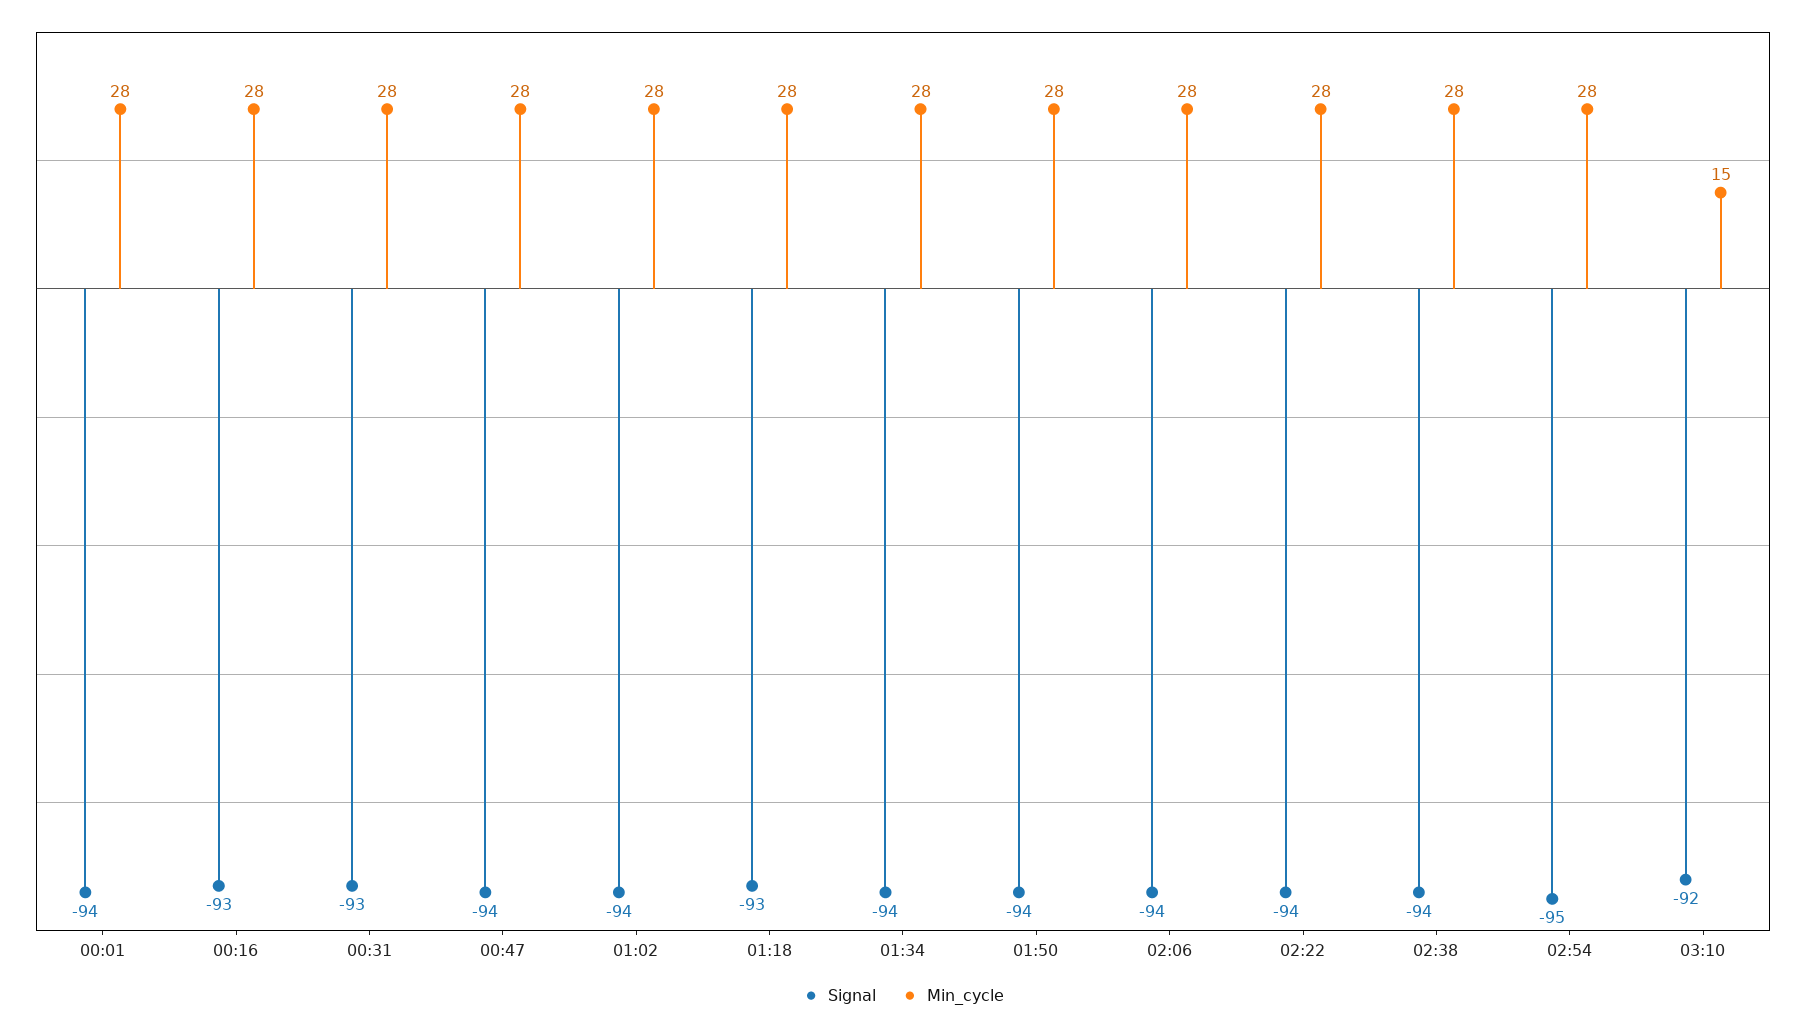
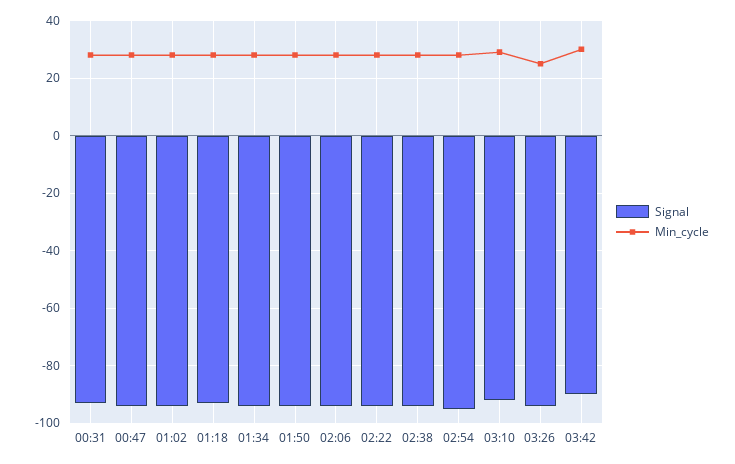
Signal, 00:01: -94 -> none
Min_cycle, 00:01: 28 -> none
Signal, 00:16: -93 -> none
Min_cycle, 00:16: 28 -> none
Min_cycle, 03:10: 15 -> 30
Signal, 03:26: none -> -95
Min_cycle, 03:26: none -> 25
Signal, 03:42: none -> -90
Min_cycle, 03:42: none -> 30

